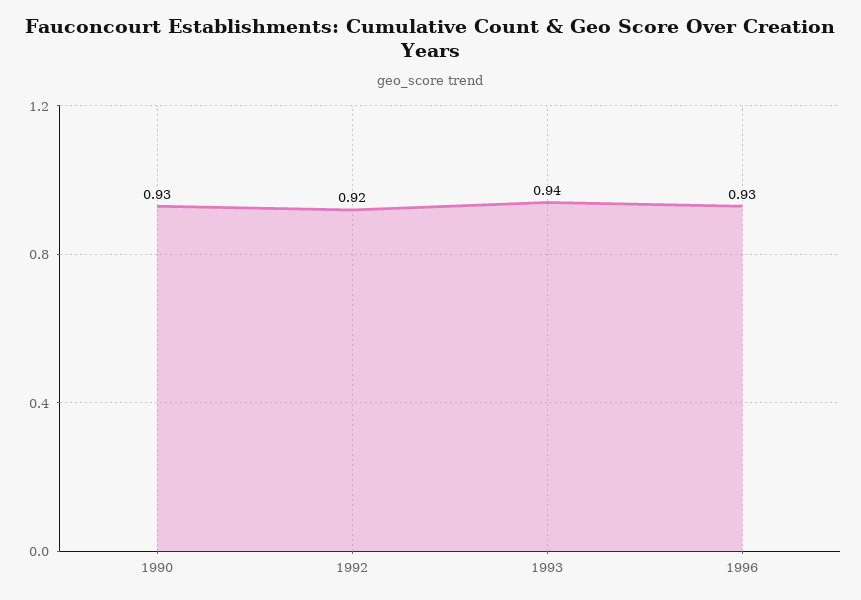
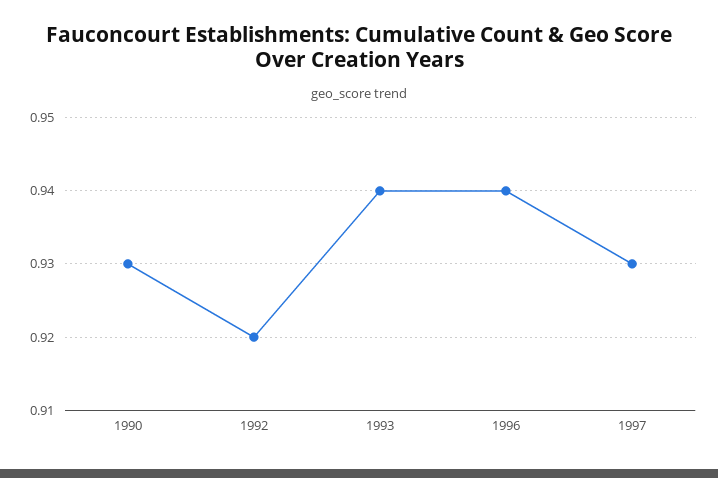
1996: 0.93 -> 0.94
1997: none -> 0.93

